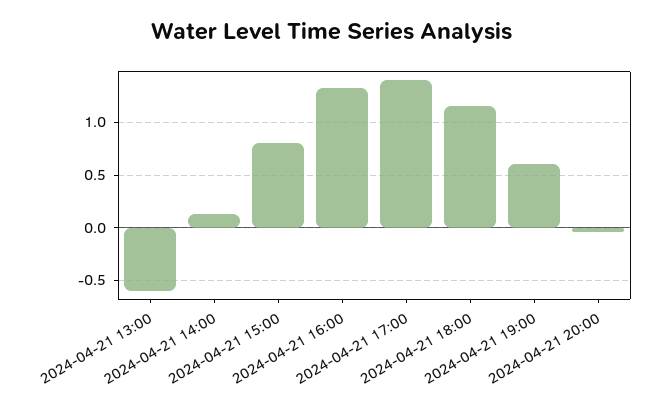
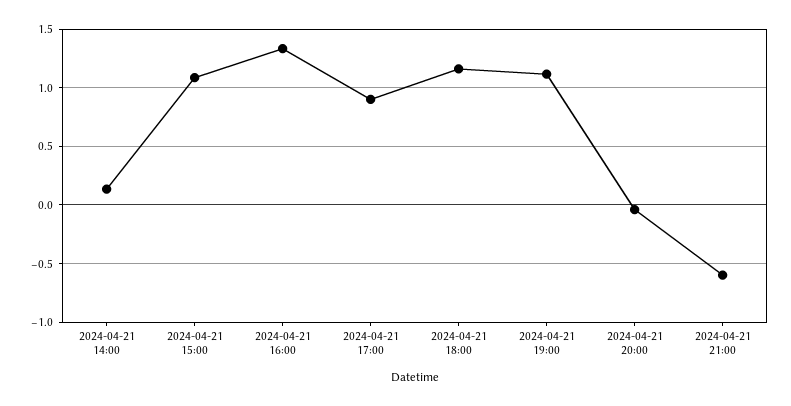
2024-04-21 13:00: -0.6 -> none
2024-04-21 15:00: 0.8 -> 1.1
2024-04-21 17:00: 1.4 -> 0.9
2024-04-21 19:00: 0.6 -> 1.1
2024-04-21 21:00: none -> -0.6

